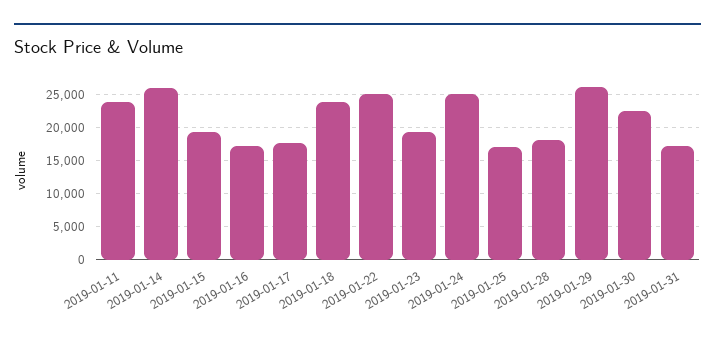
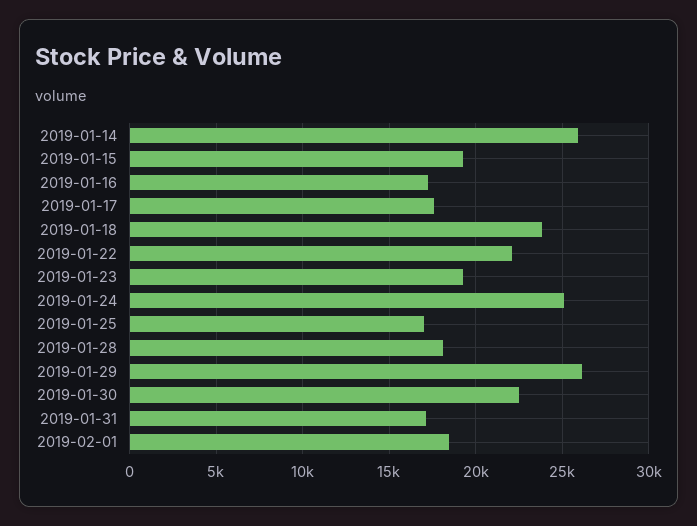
2019-01-11: 24000 -> none
2019-01-22: 25000 -> 22000
2019-02-01: none -> 18500

